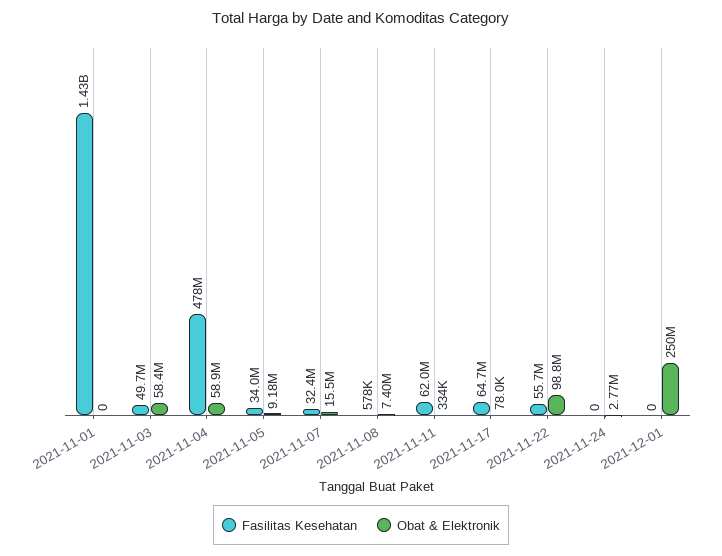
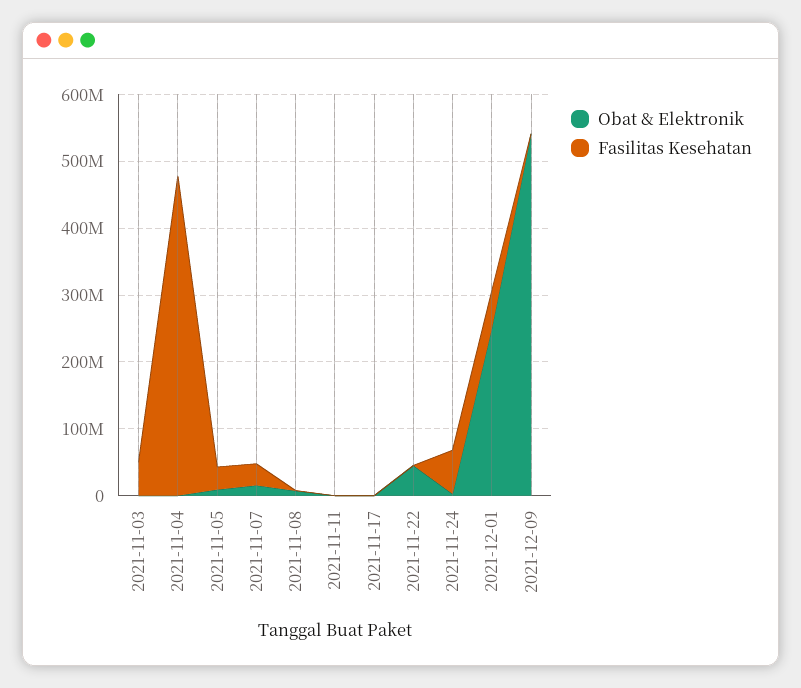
Fasilitas Kesehatan, 2021-11-01: 1430000000 -> none
Obat & Elektronik, 2021-11-01: 0 -> none
Obat & Elektronik, 2021-11-03: 58400000 -> 0
Obat & Elektronik, 2021-11-04: 58900000 -> 0
Fasilitas Kesehatan, 2021-11-11: 62000000 -> 0
Fasilitas Kesehatan, 2021-11-17: 64700000 -> 0
Fasilitas Kesehatan, 2021-11-22: 55700000 -> 0
Obat & Elektronik, 2021-11-22: 98800000 -> 40000000
Fasilitas Kesehatan, 2021-11-24: 0 -> 60000000
Fasilitas Kesehatan, 2021-12-01: 0 -> 60000000
Obat & Elektronik, 2021-12-09: none -> 540000000
Fasilitas Kesehatan, 2021-12-09: none -> 0

